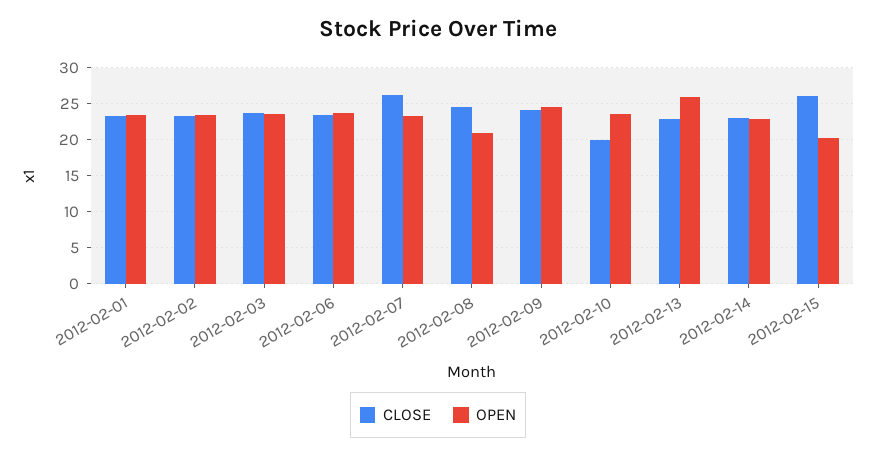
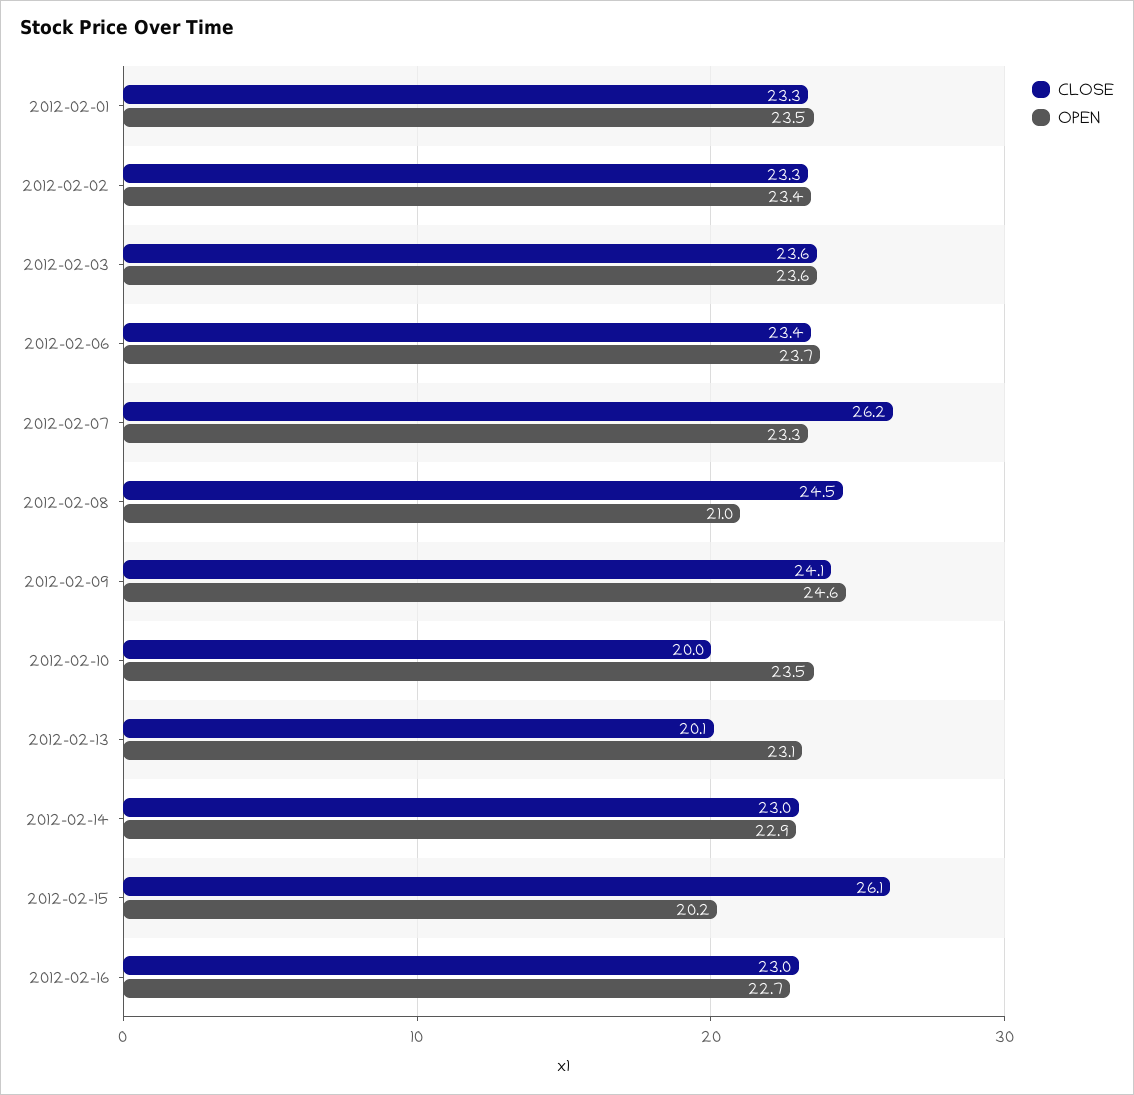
CLOSE, 2012-02-13: 23 -> 20.1
OPEN, 2012-02-13: 26 -> 23.1
CLOSE, 2012-02-16: none -> 23
OPEN, 2012-02-16: none -> 22.7

